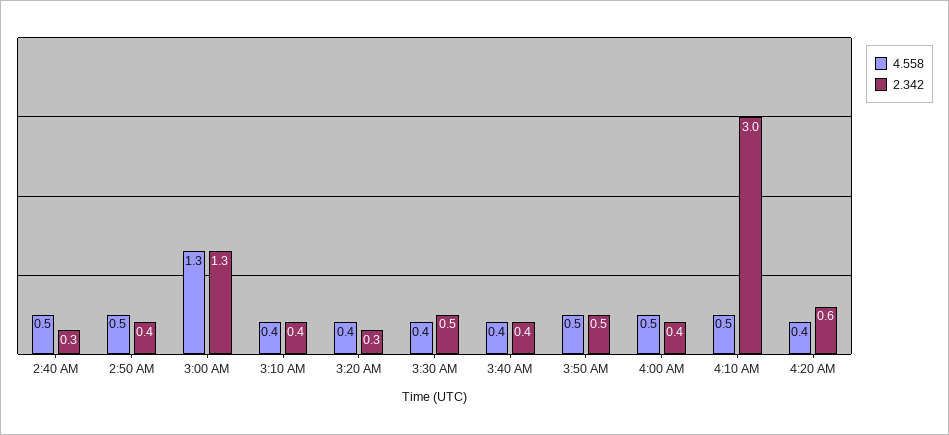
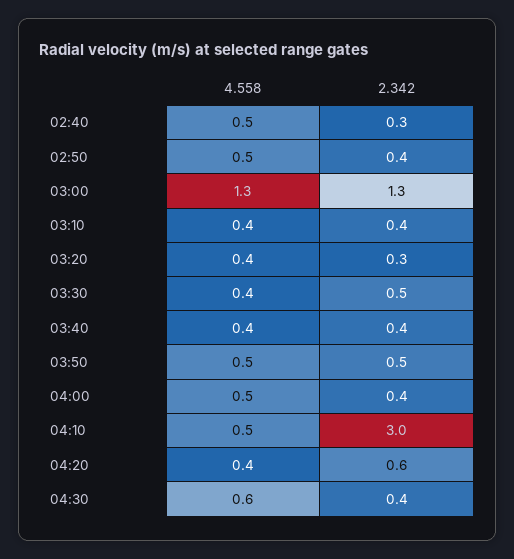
4.558, 04:30: none -> 0.6
2.342, 04:30: none -> 0.4

